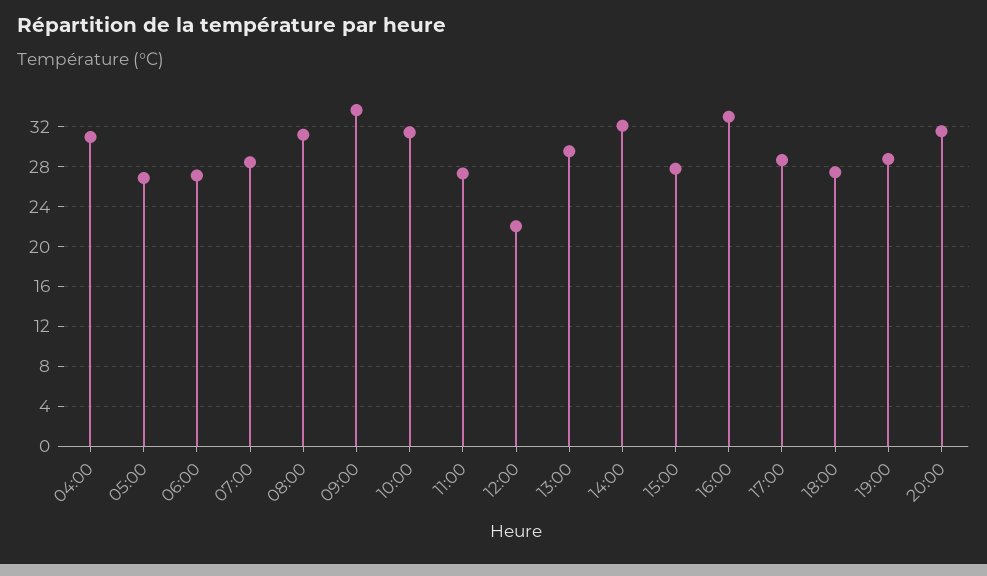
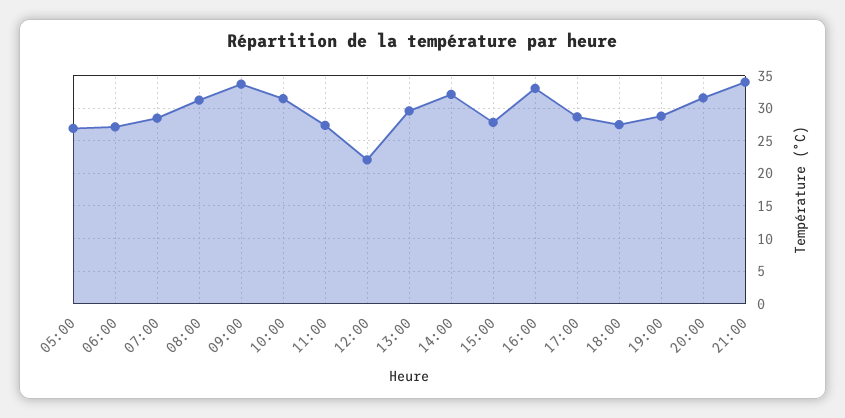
04:00: 31 -> none
21:00: none -> 34

